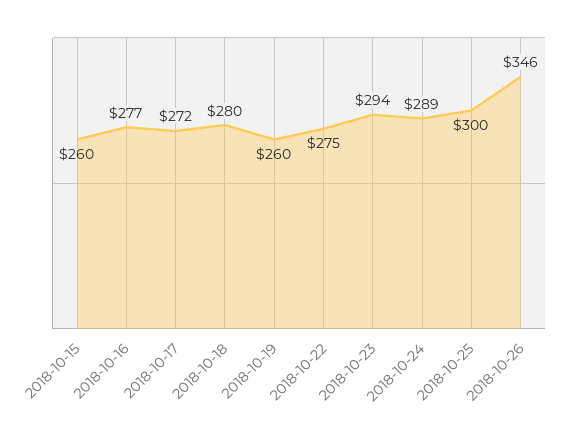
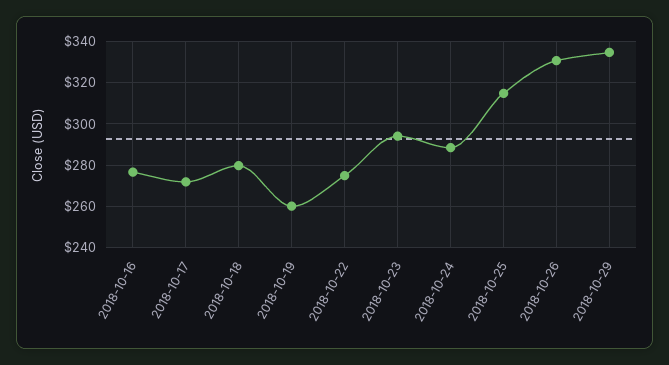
2018-10-15: 260 -> none
2018-10-25: 300 -> 315
2018-10-26: 346 -> 330
2018-10-29: none -> 335

